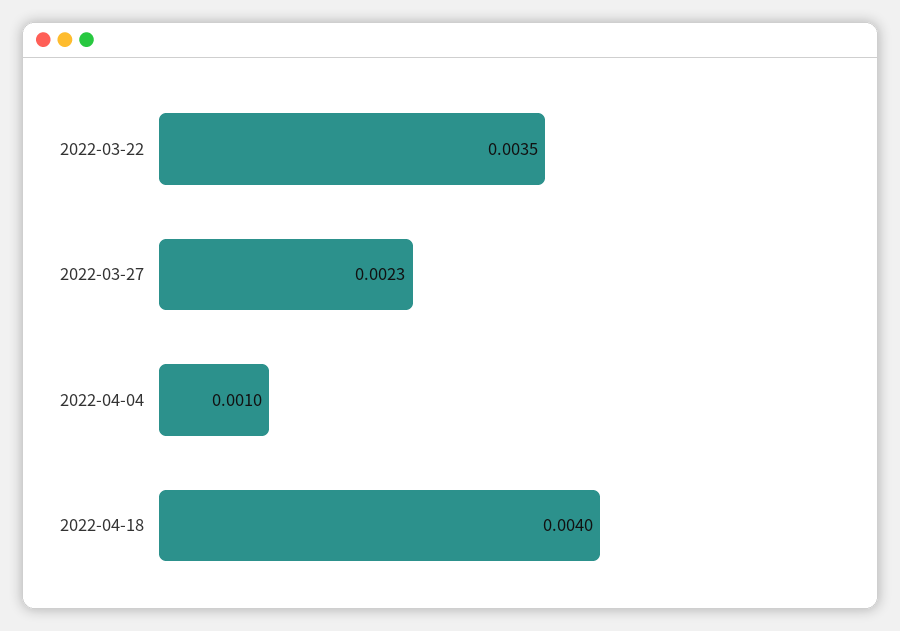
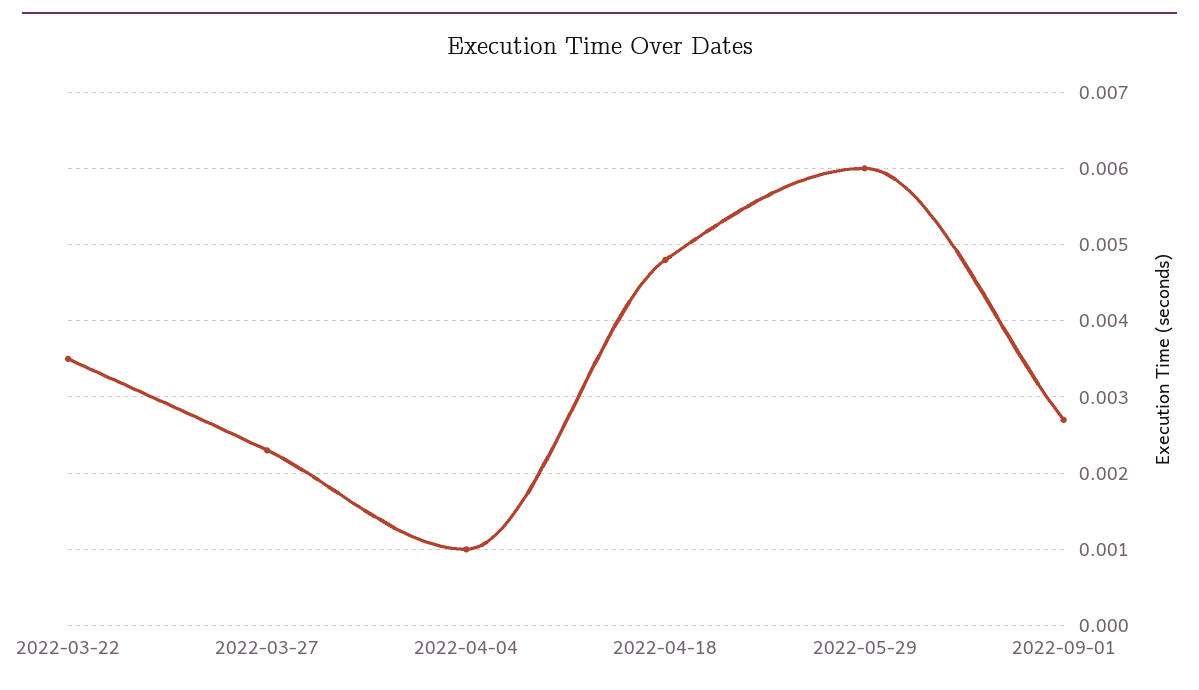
2022-04-18: 0.004 -> 0.0048
2022-05-29: none -> 0.006
2022-09-01: none -> 0.0027

